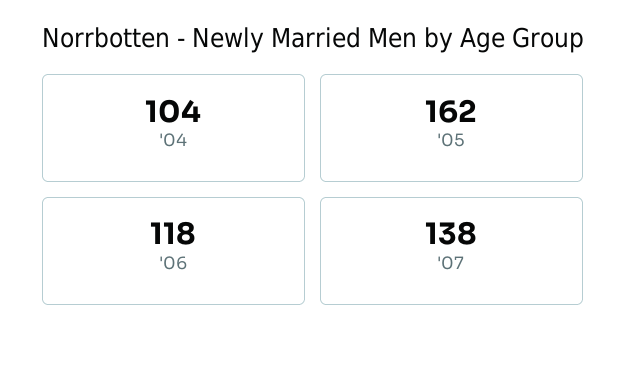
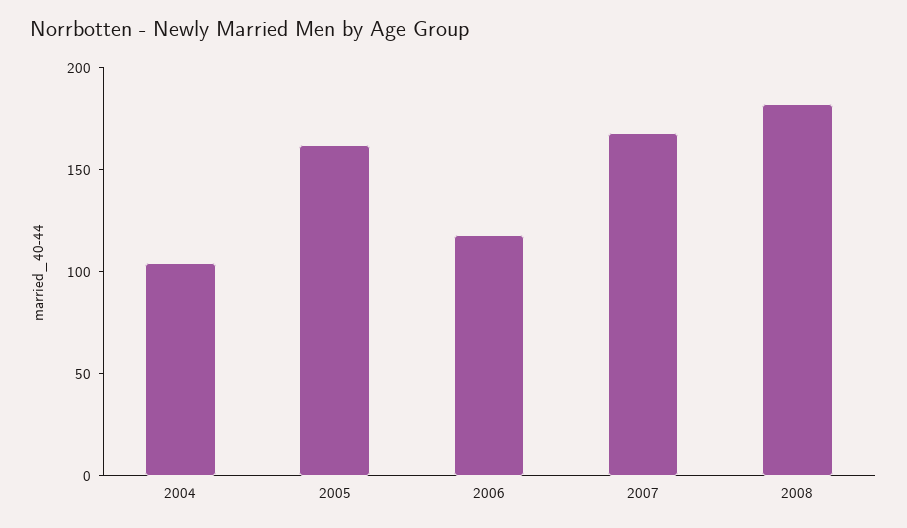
'07: 138 -> 170
2008: none -> 180

